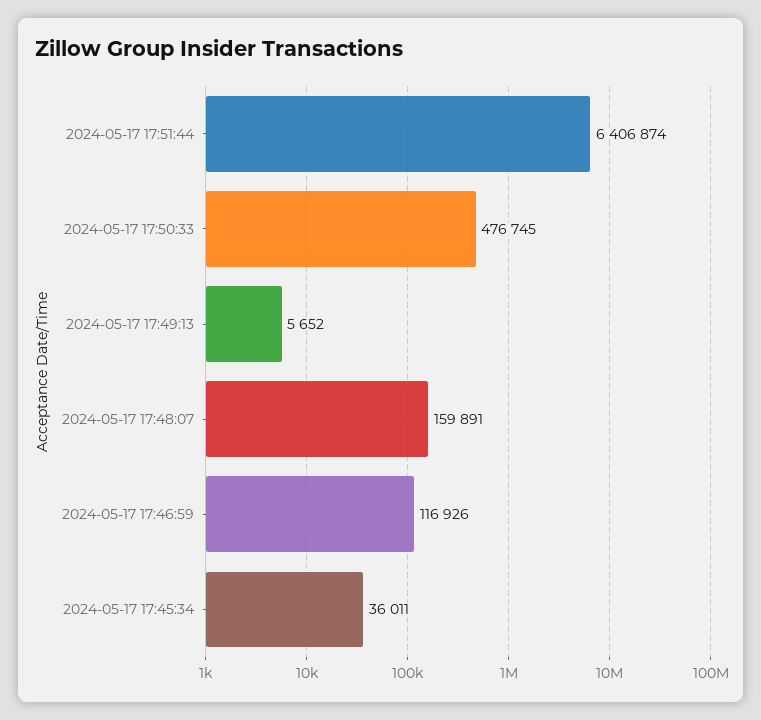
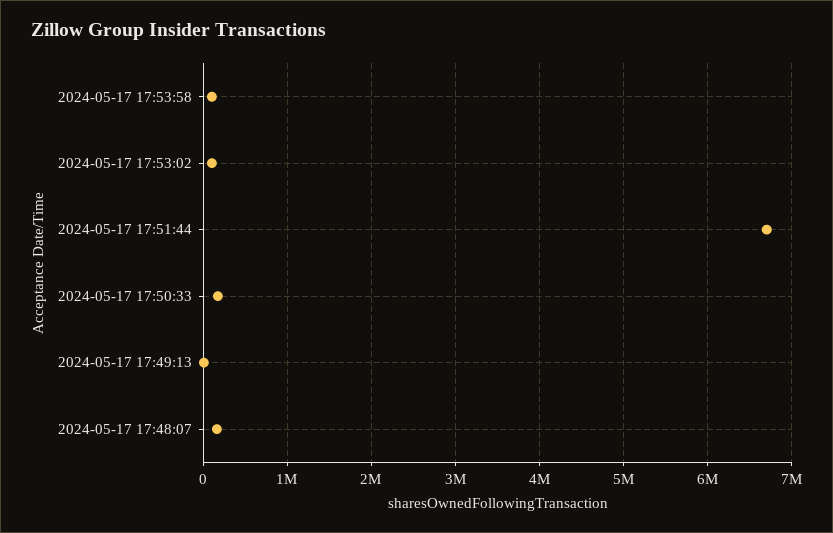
2024-05-17 17:51:44: 6406874 -> 6700000
2024-05-17 17:50:33: 476745 -> 200000
2024-05-17 17:46:59: 116926 -> none
2024-05-17 17:45:34: 36011 -> none
2024-05-17 17:53:58: none -> 100000
2024-05-17 17:53:02: none -> 100000

